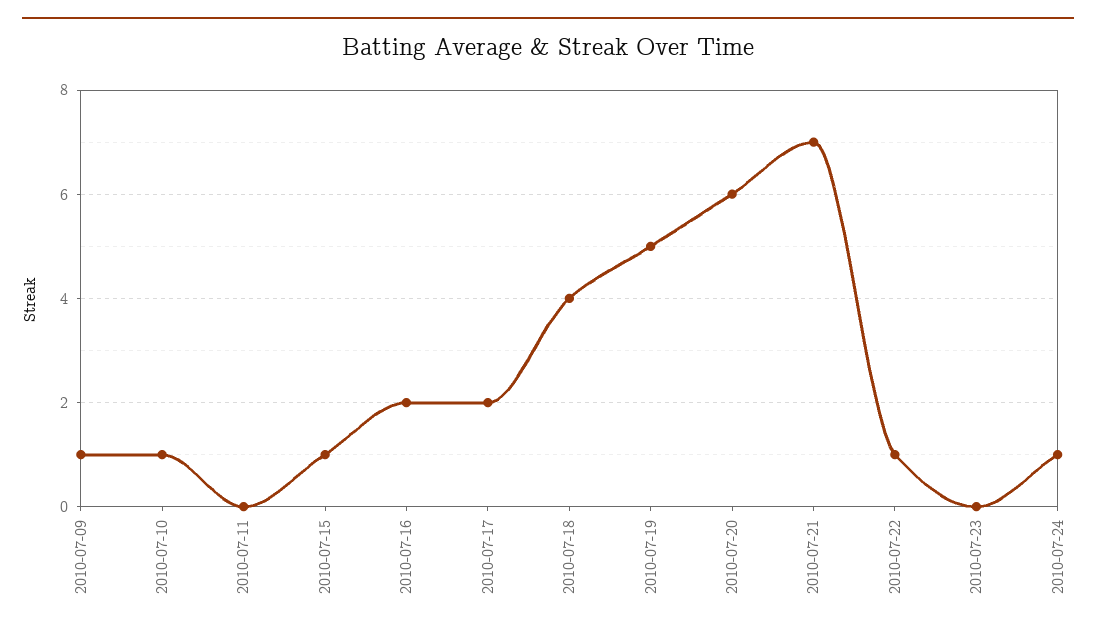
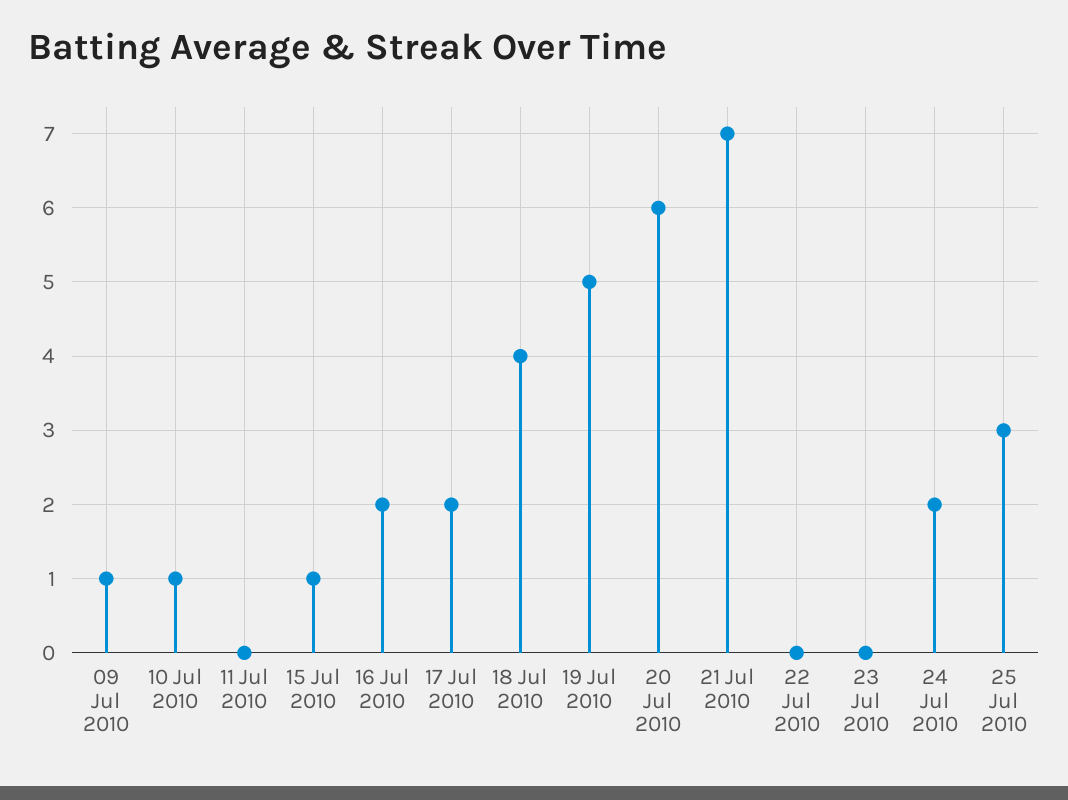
2010-07-22: 1 -> 0
2010-07-24: 1 -> 2
25 Jul 2010: none -> 3

